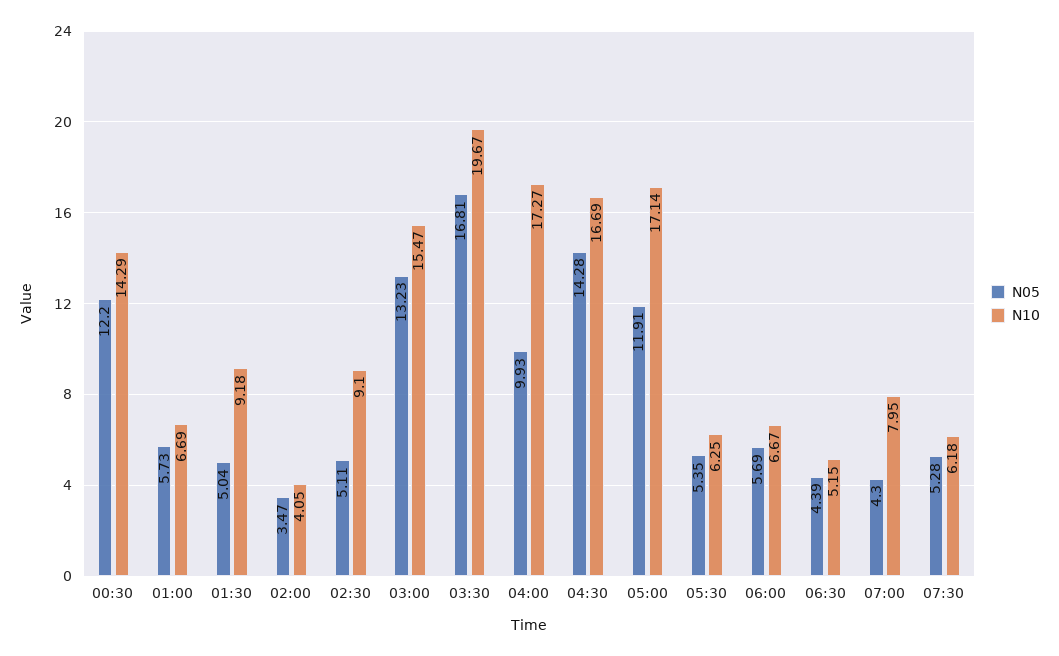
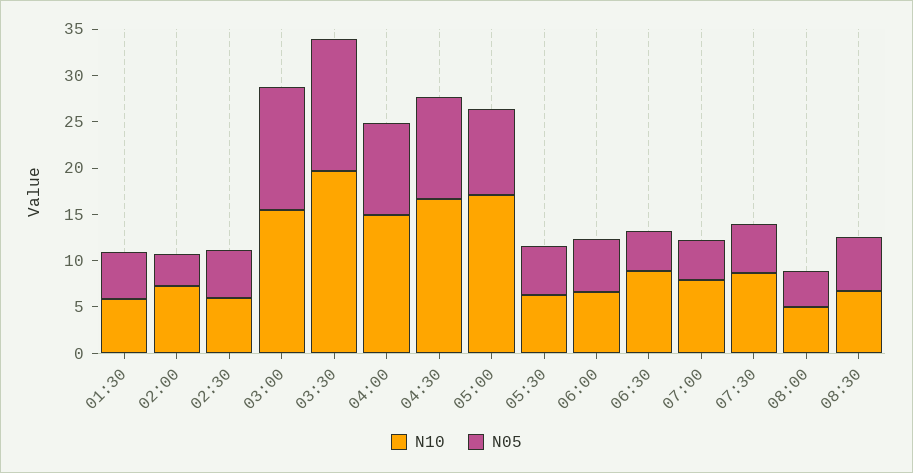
N05, 00:30: 12.2 -> none
N10, 00:30: 14.29 -> none
N05, 01:00: 5.73 -> none
N10, 01:00: 6.69 -> none
N10, 01:30: 9.18 -> 6
N10, 02:00: 4.05 -> 7
N10, 02:30: 9.1 -> 6
N05, 03:30: 16.81 -> 14
N10, 04:00: 17.27 -> 15
N05, 04:30: 14.28 -> 11
N05, 05:00: 11.91 -> 9
N10, 06:30: 5.15 -> 9
N10, 07:30: 6.18 -> 9
N10, 08:00: none -> 5
N05, 08:00: none -> 4
N10, 08:30: none -> 7
N05, 08:30: none -> 6

